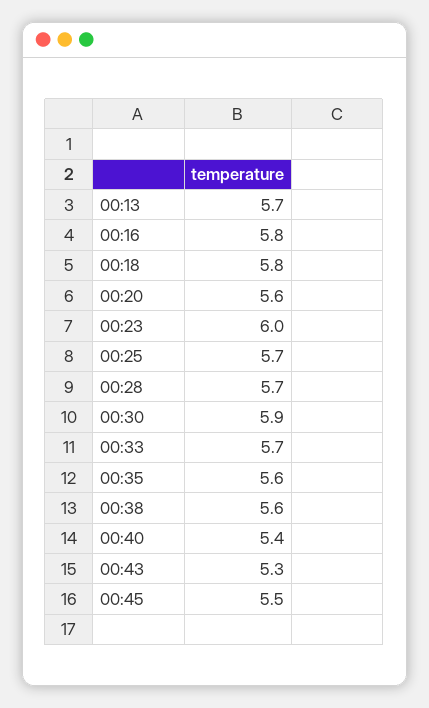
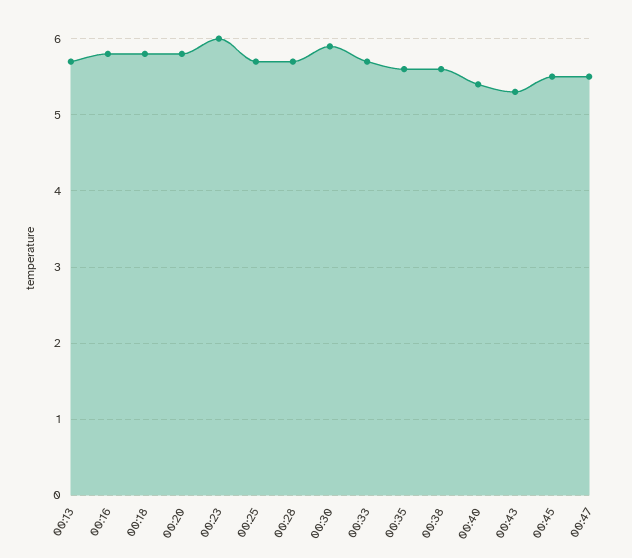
00:20: 5.6 -> 5.8
00:47: none -> 5.5

